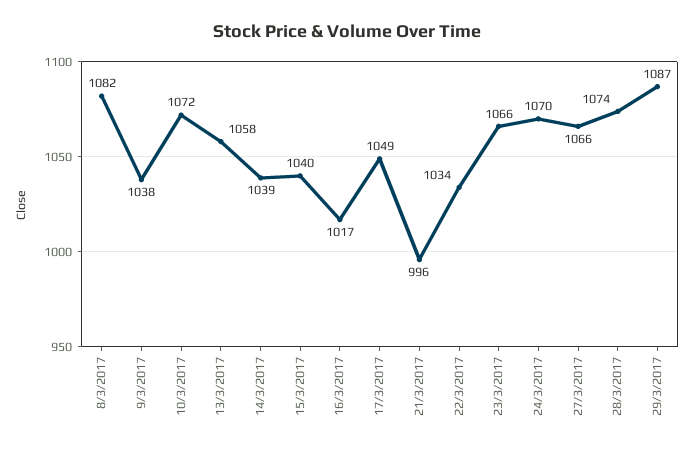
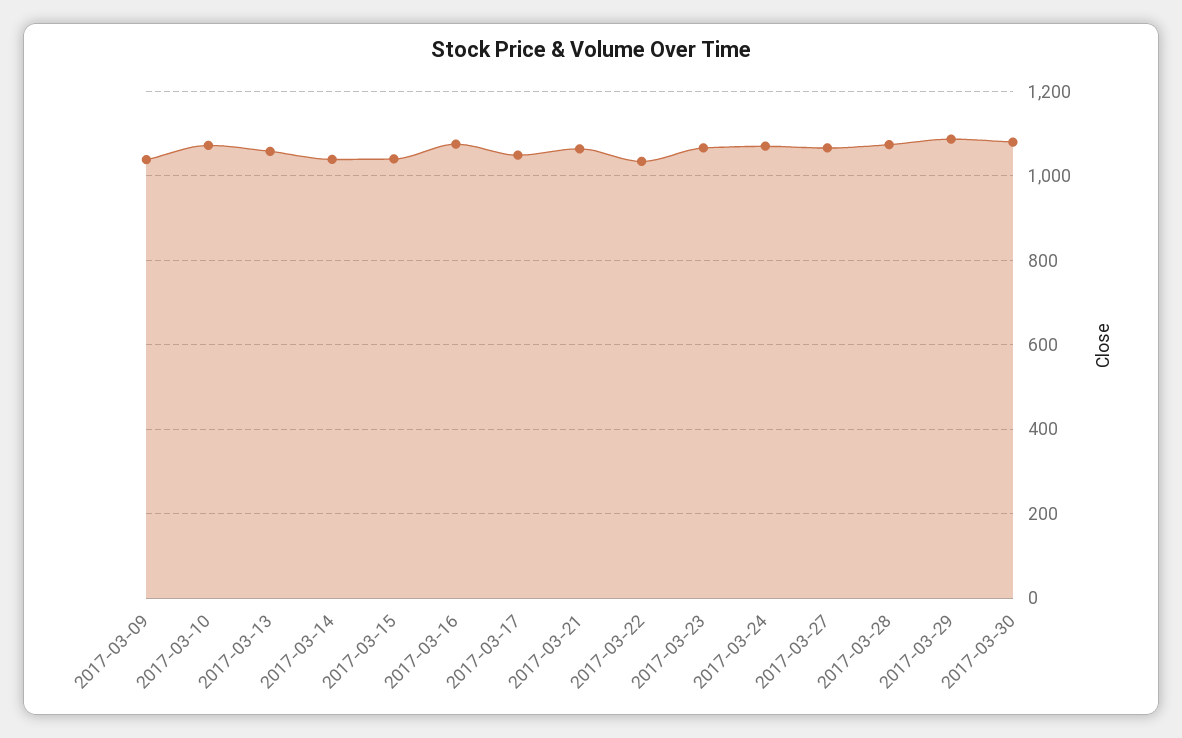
8/3/2017: 1082 -> none
16/3/2017: 1017 -> 1080
21/3/2017: 996 -> 1060
2017-03-30: none -> 1080

